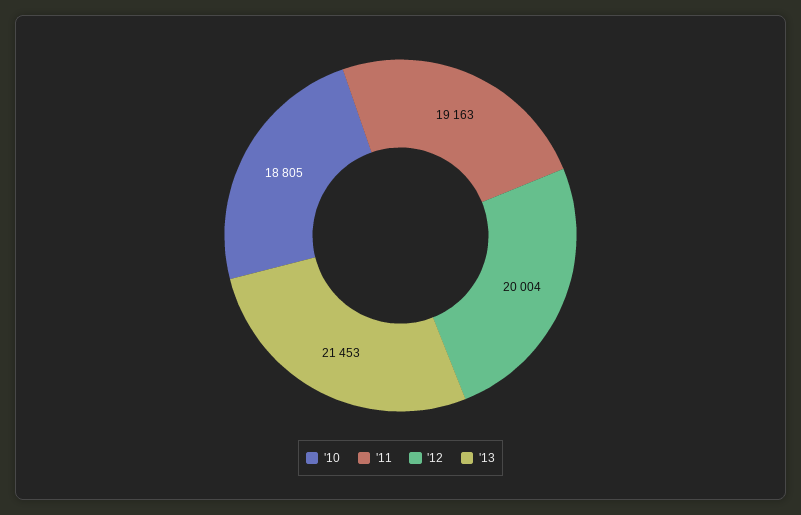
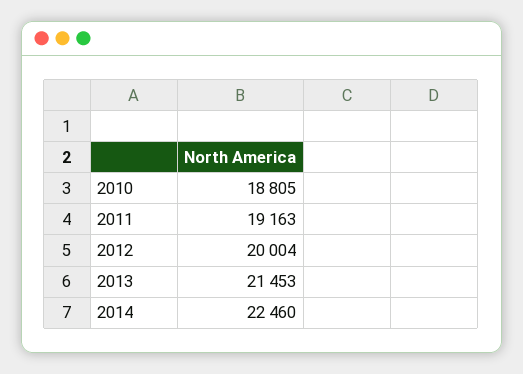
2014: none -> 22460

